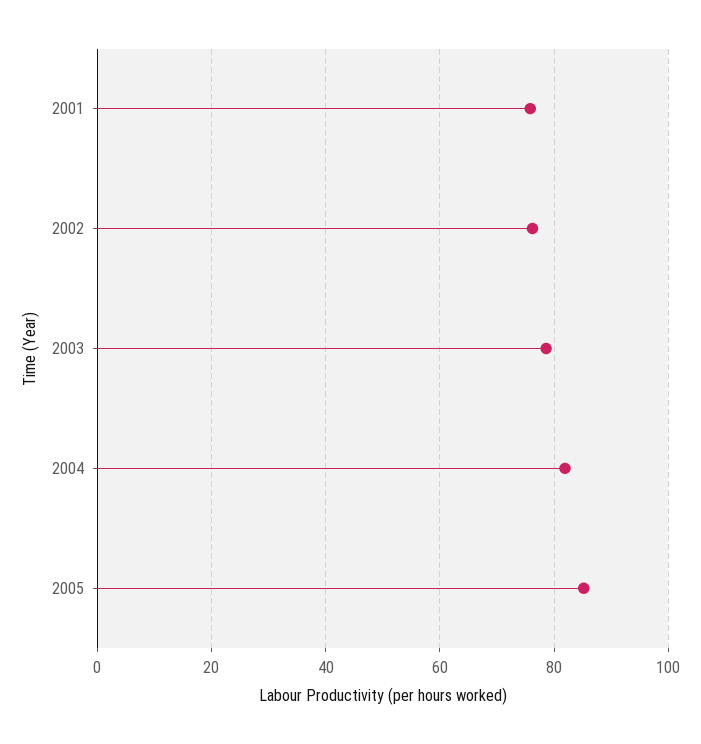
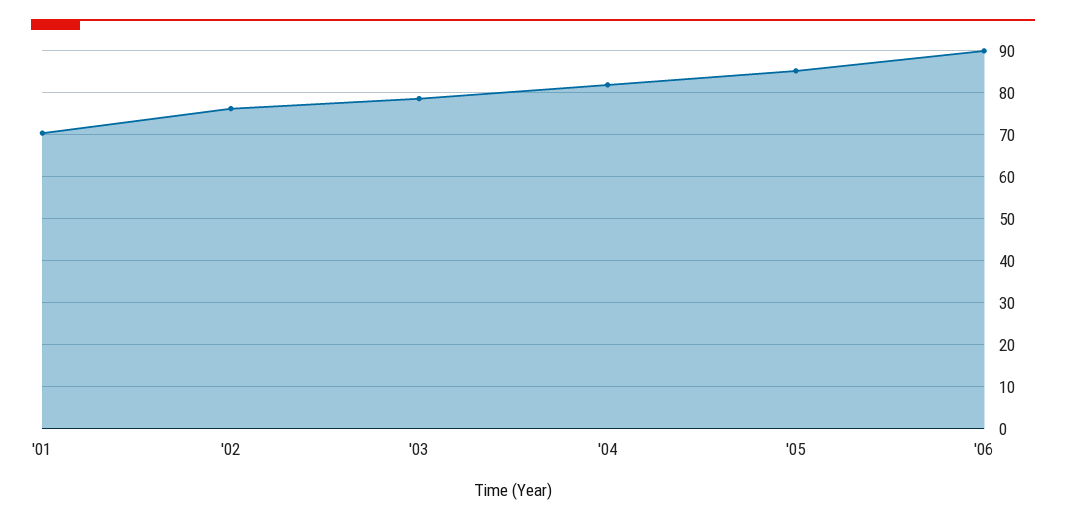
2001: 76 -> 70
'06: none -> 90

